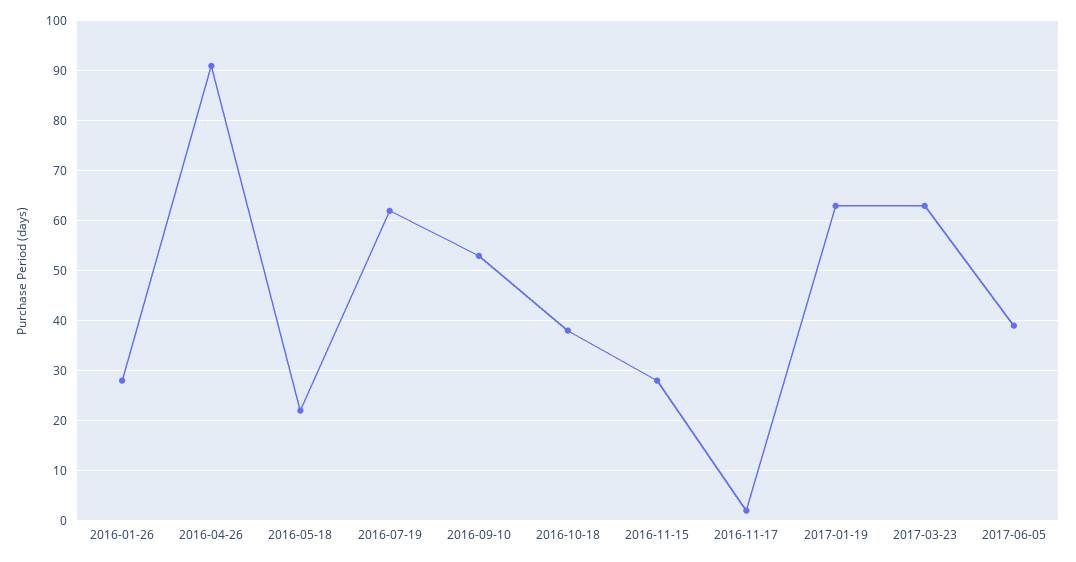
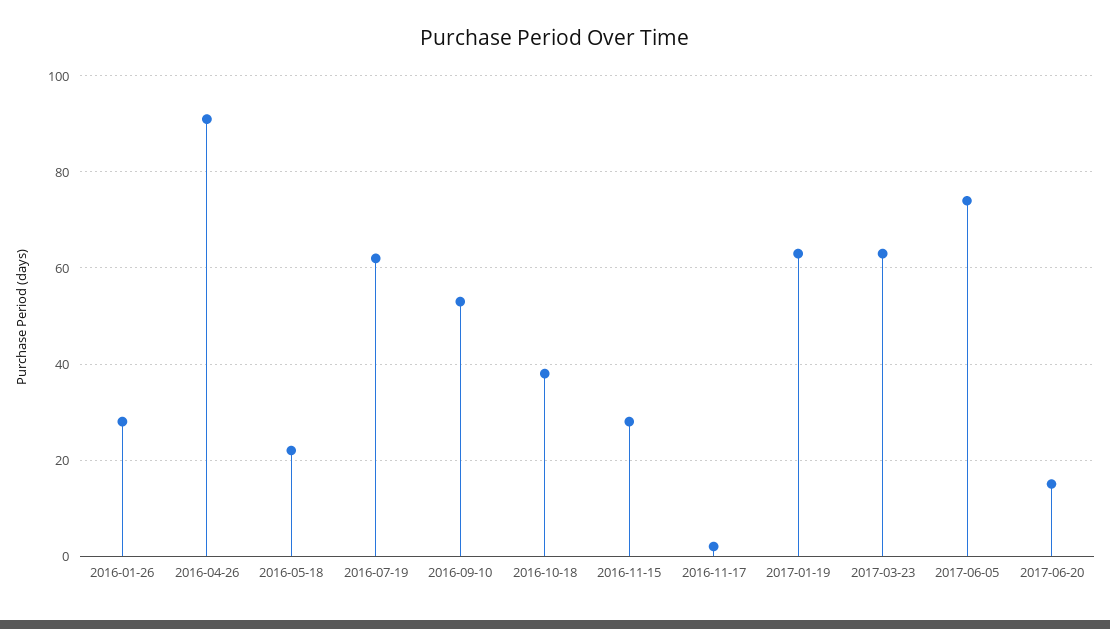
2017-06-05: 40 -> 75
2017-06-20: none -> 15

